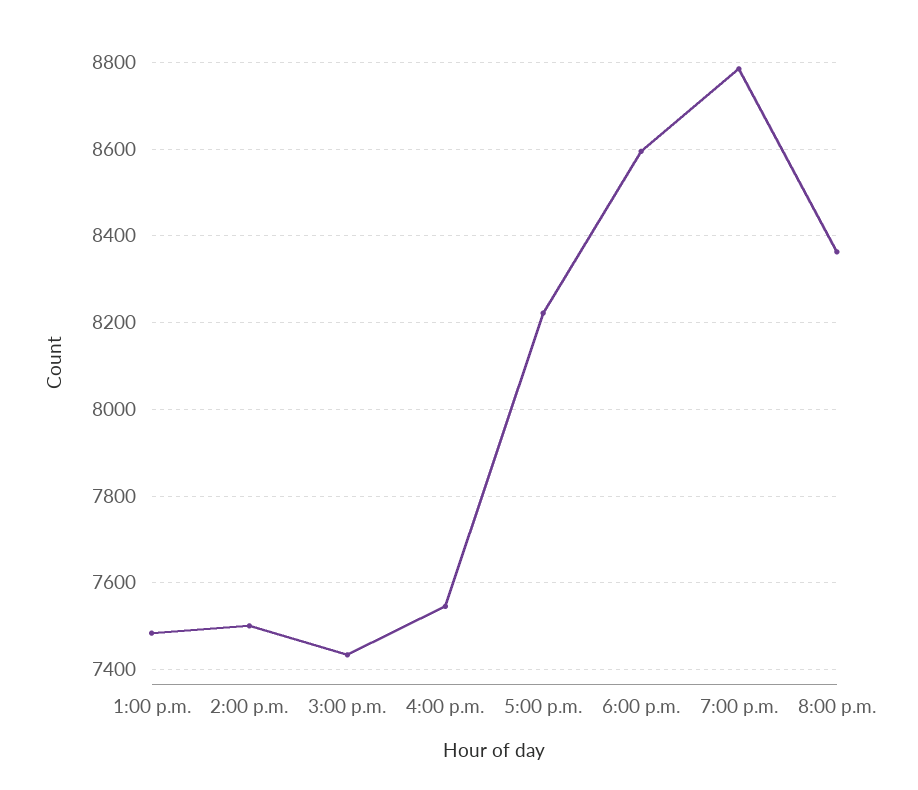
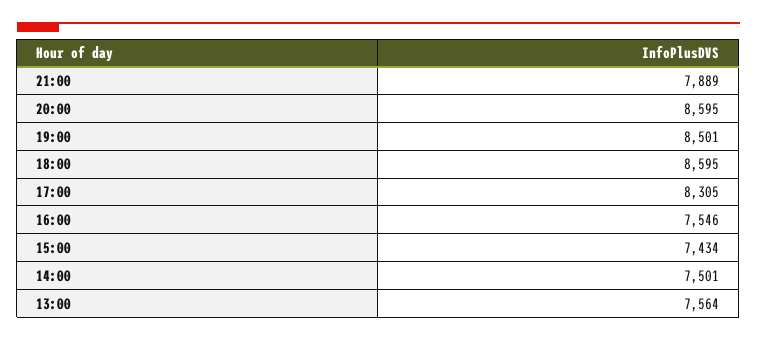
1:00 p.m.: 7480 -> 7564
5:00 p.m.: 8220 -> 8305
7:00 p.m.: 8780 -> 8501
8:00 p.m.: 8360 -> 8595
21:00: none -> 7889

